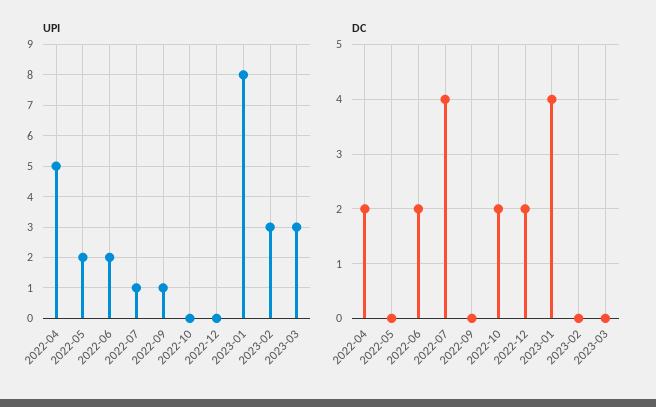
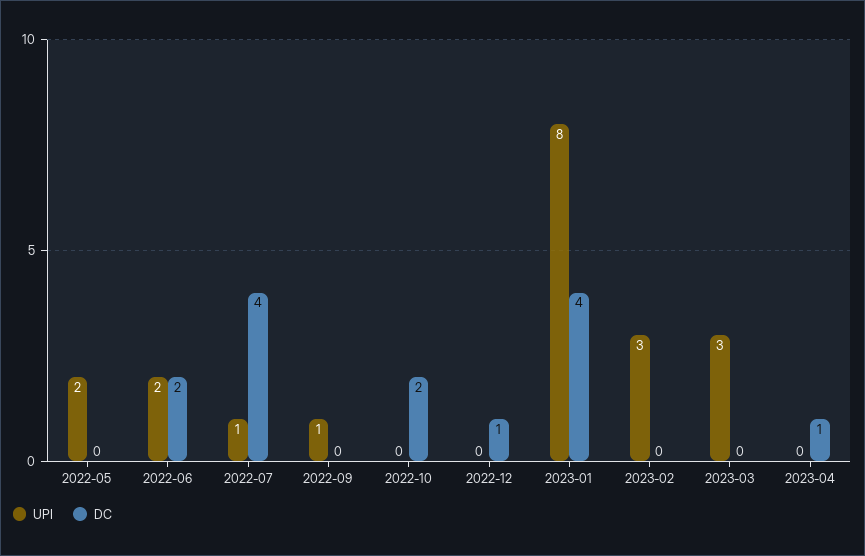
UPI, 2022-04: 5 -> none
DC, 2022-04: 2 -> none
DC, 2022-12: 2 -> 1
UPI, 2023-04: none -> 0
DC, 2023-04: none -> 1

